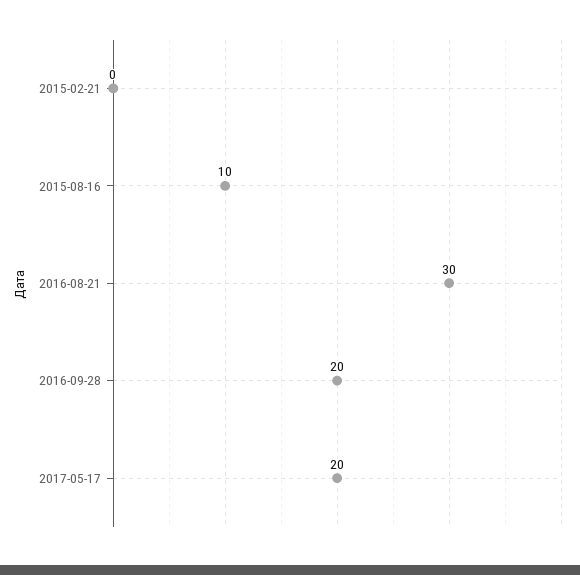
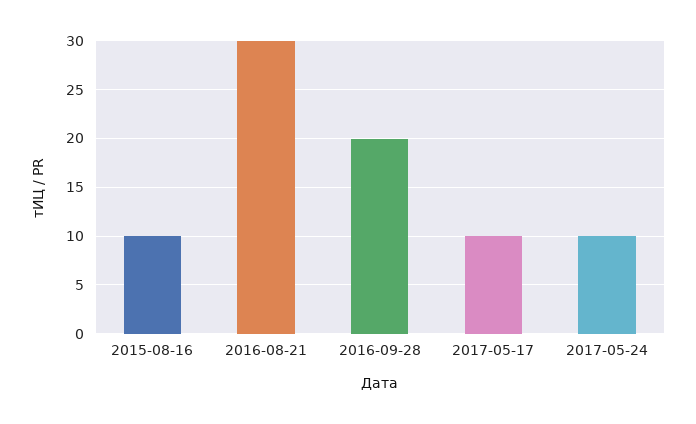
2015-02-21: 0 -> none
2017-05-17: 20 -> 10
2017-05-24: none -> 10

